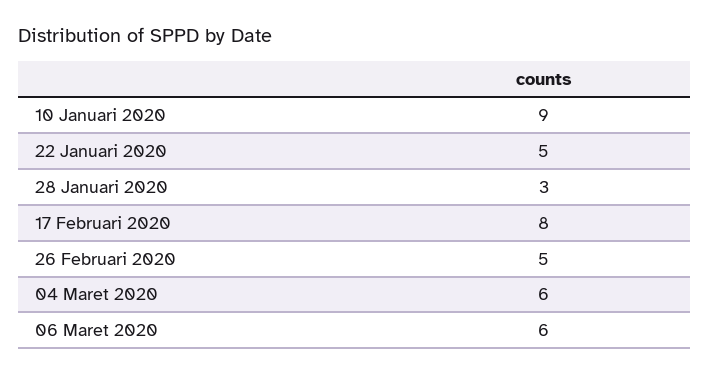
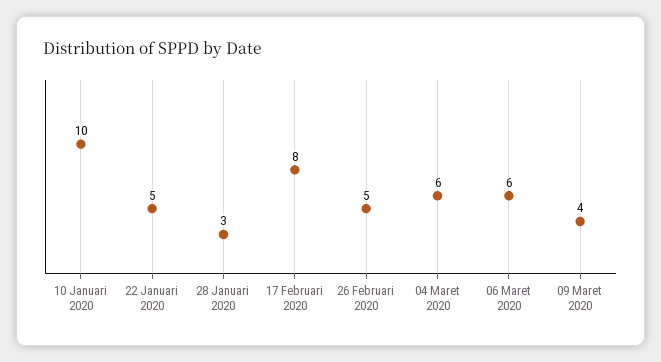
10 Januari 2020: 9 -> 10
09 Maret 2020: none -> 4

